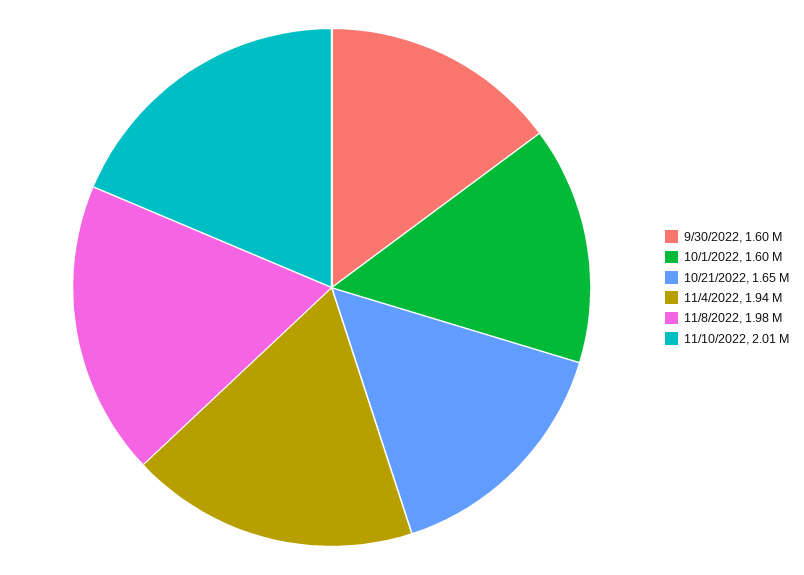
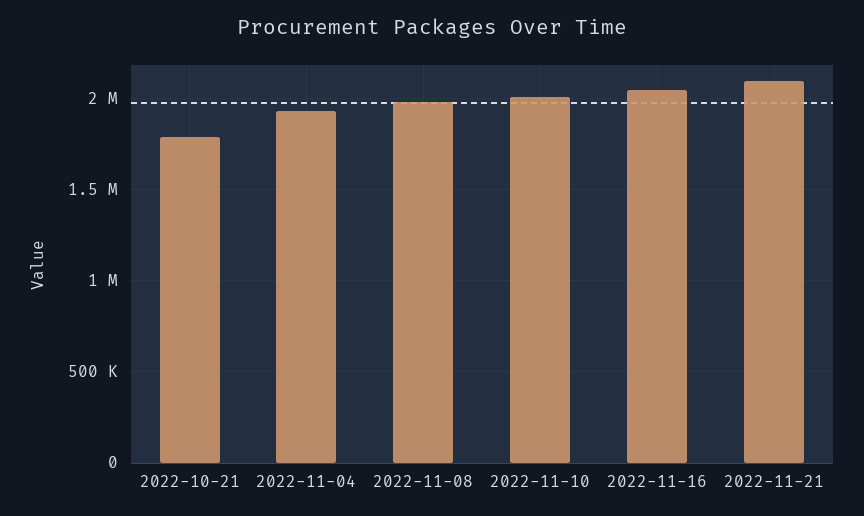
9/30/2022: 1600000 -> none
10/1/2022: 1600000 -> none
10/21/2022: 1650000 -> 1800000
2022-11-16: none -> 2050000
2022-11-21: none -> 2100000

